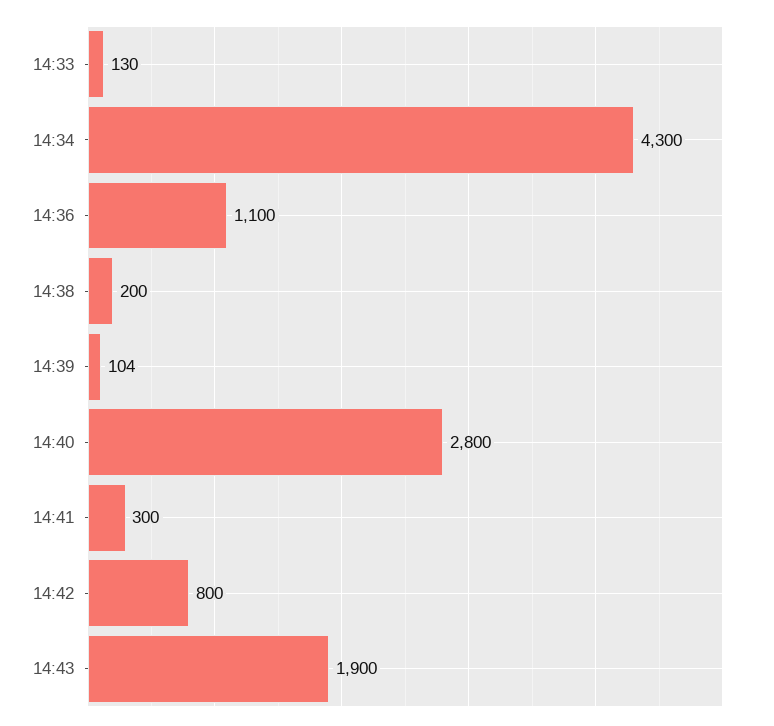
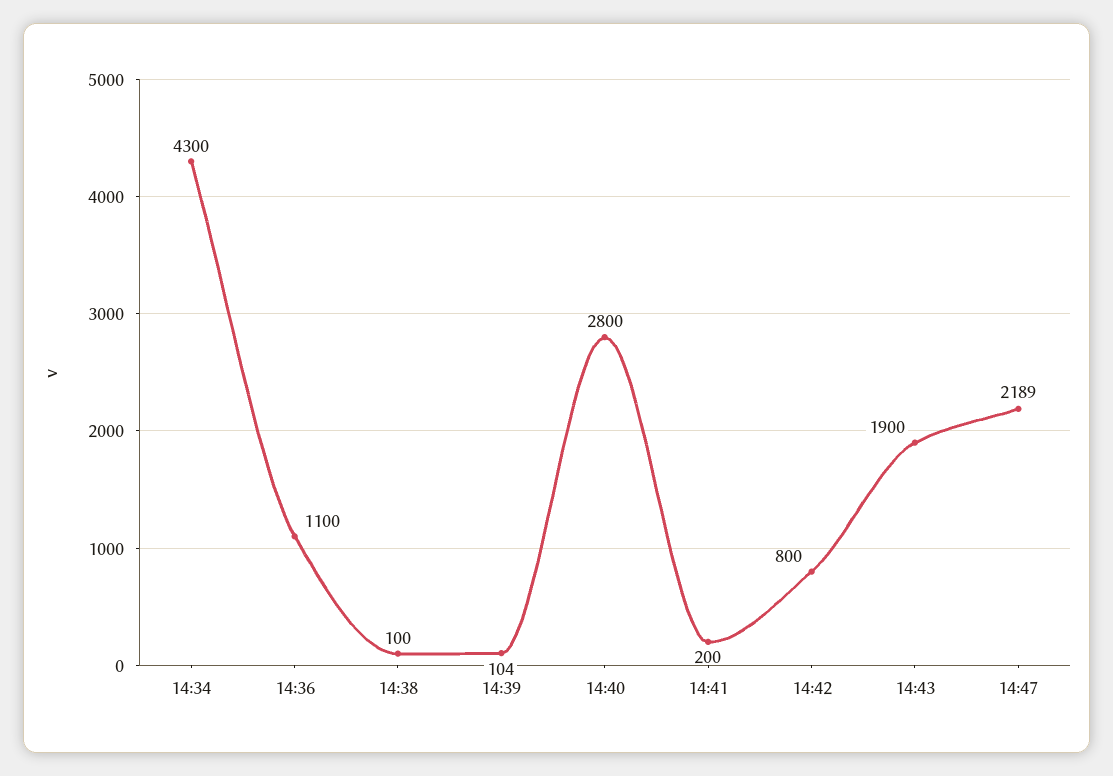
14:33: 130 -> none
14:38: 200 -> 100
14:41: 300 -> 200
14:47: none -> 2189

